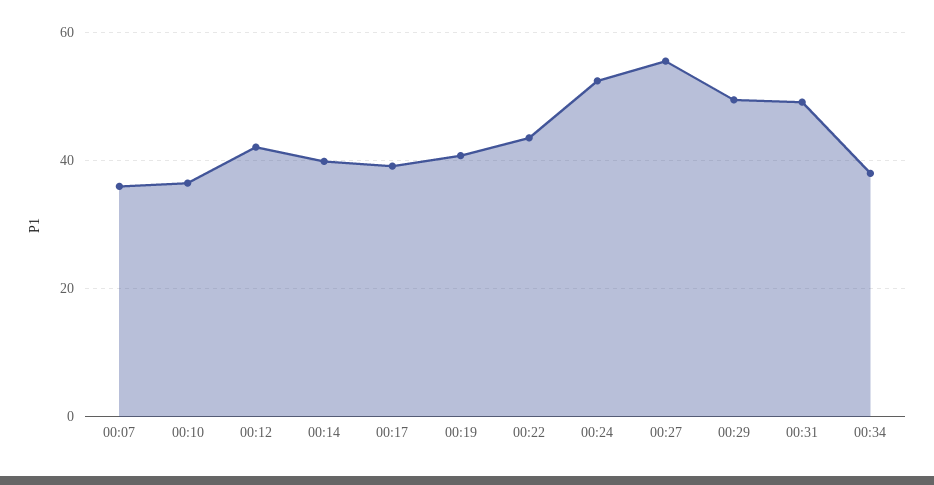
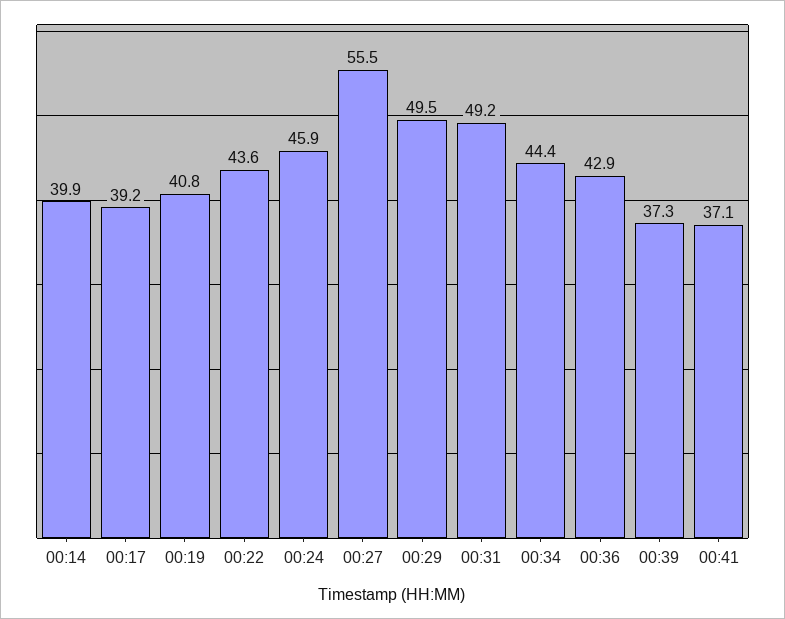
00:07: 36 -> none
00:10: 36 -> none
00:12: 42 -> none
00:24: 52 -> 45.9
00:34: 38 -> 44.4
00:36: none -> 42.9
00:39: none -> 37.3
00:41: none -> 37.1

